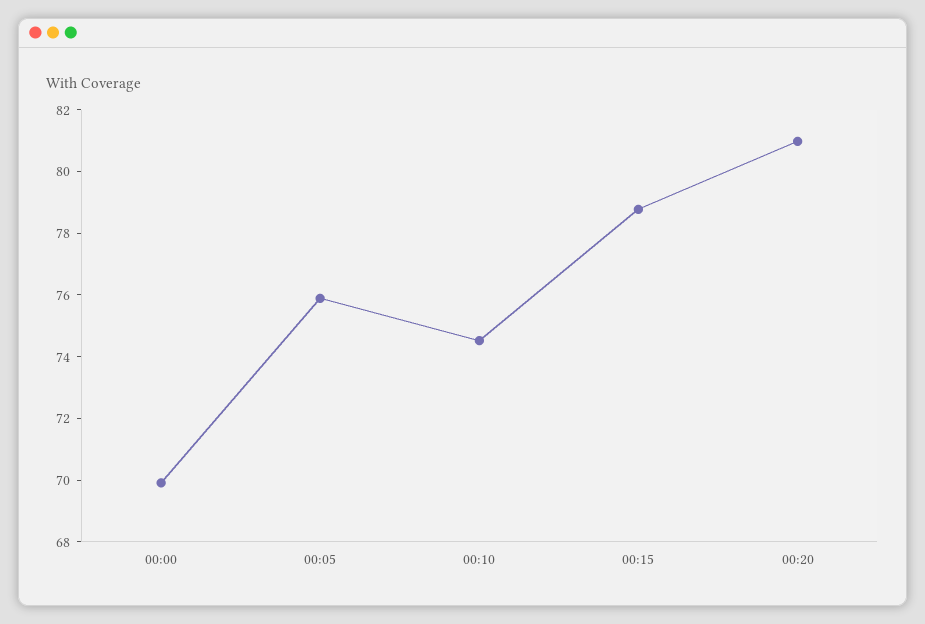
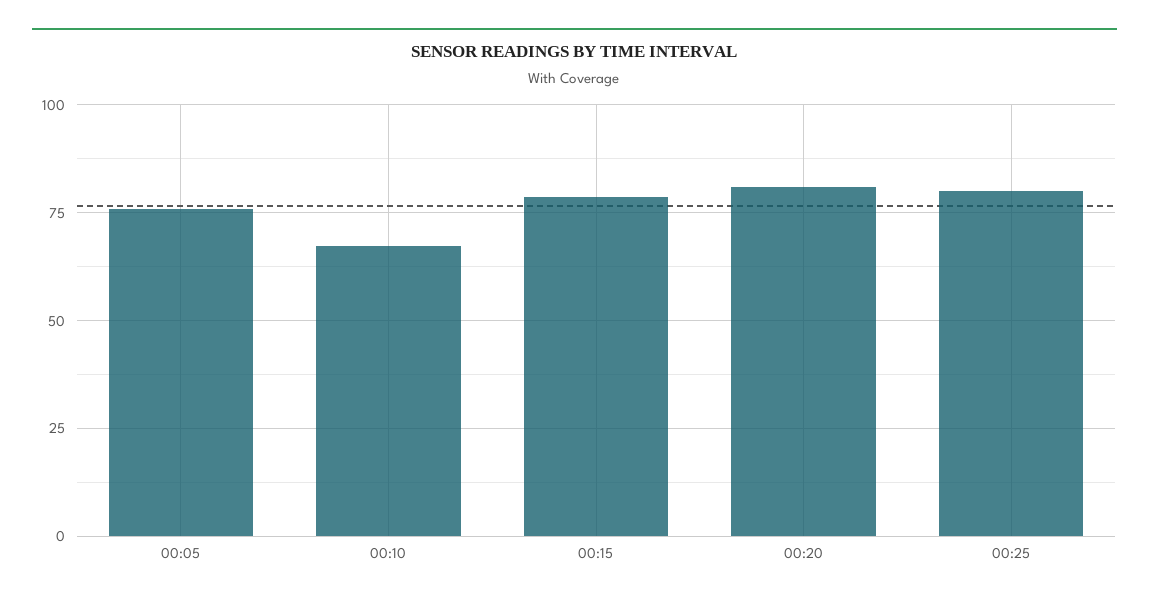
00:00: 70 -> none
00:10: 74.5 -> 67.5
00:25: none -> 80

